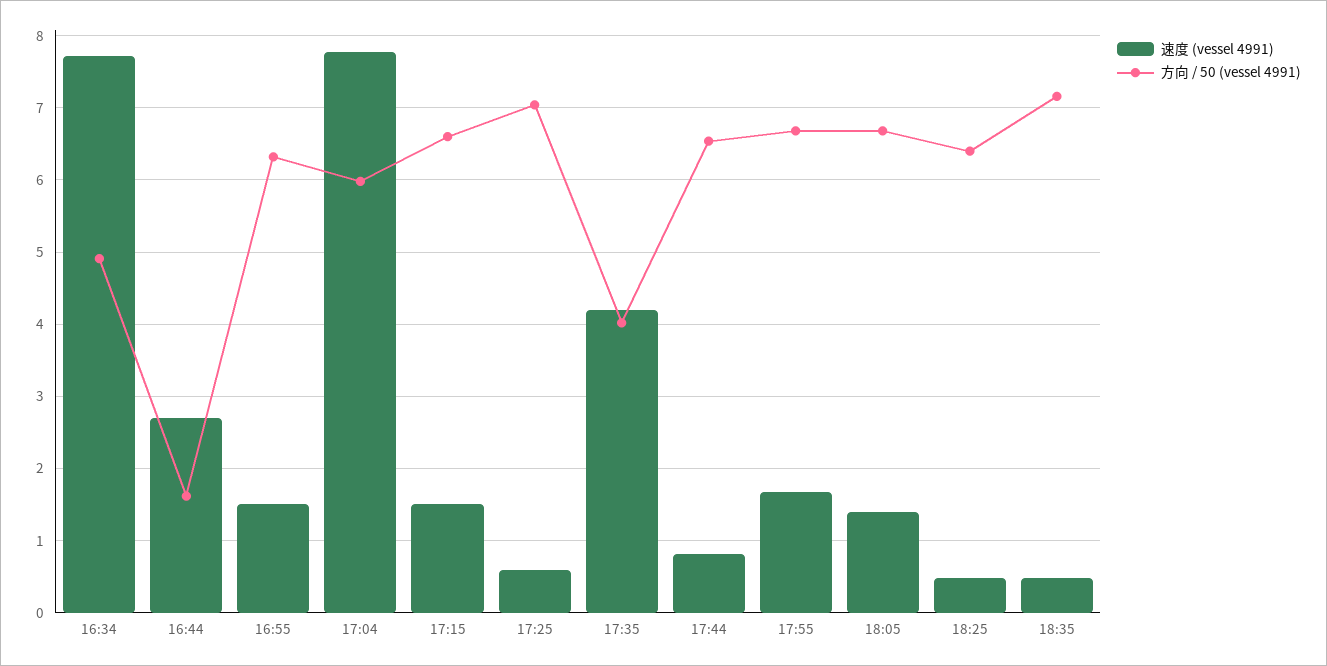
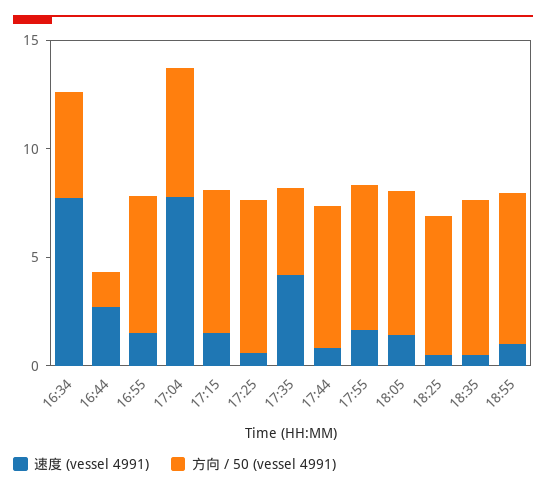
速度 (vessel 4991), 18:55: none -> 1
方向 / 50 (vessel 4991), 18:55: none -> 7

